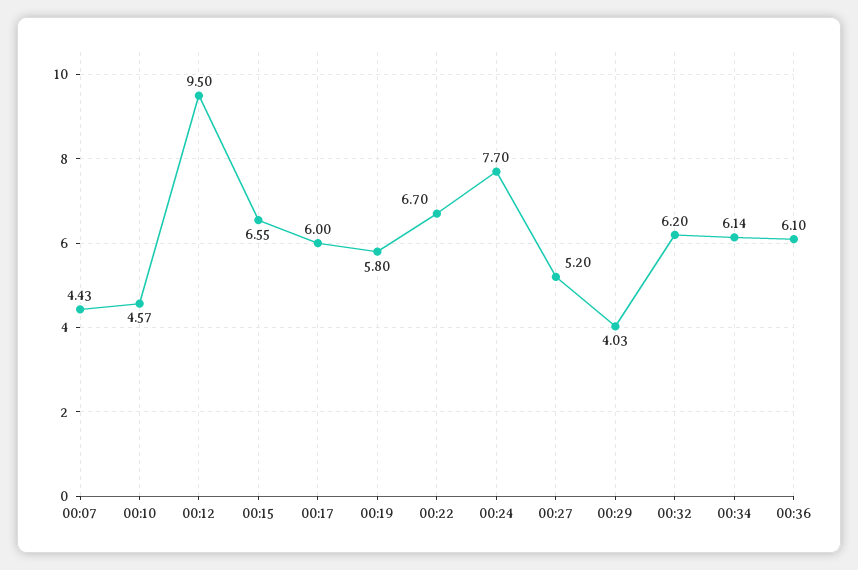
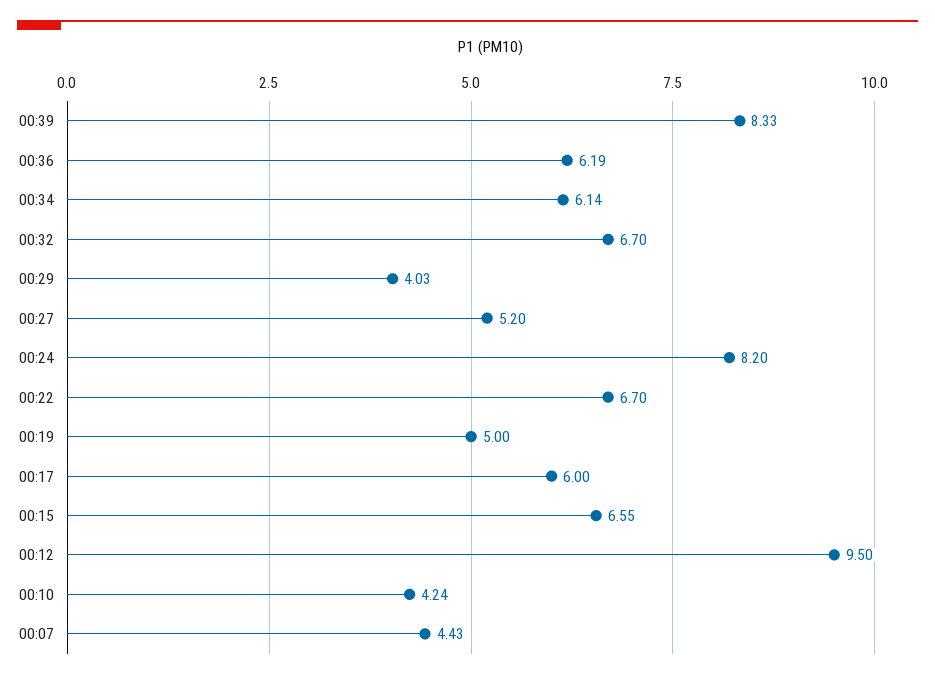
00:10: 4.57 -> 4.24
00:19: 5.8 -> 5
00:24: 7.7 -> 8.2
00:32: 6.2 -> 6.7
00:36: 6.1 -> 6.19
00:39: none -> 8.33

